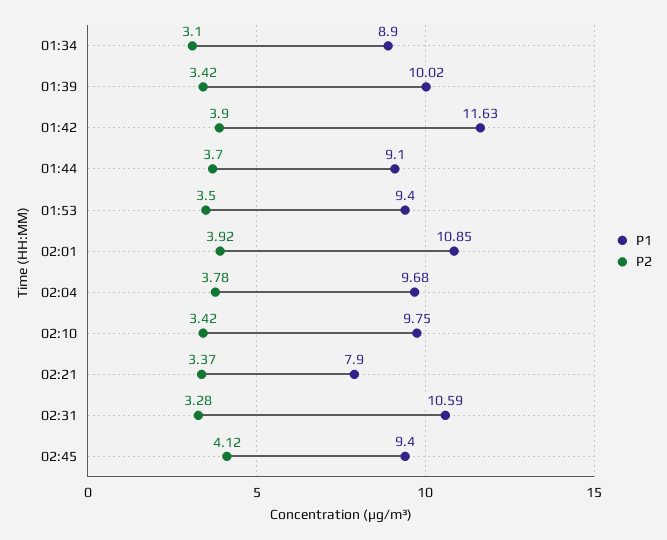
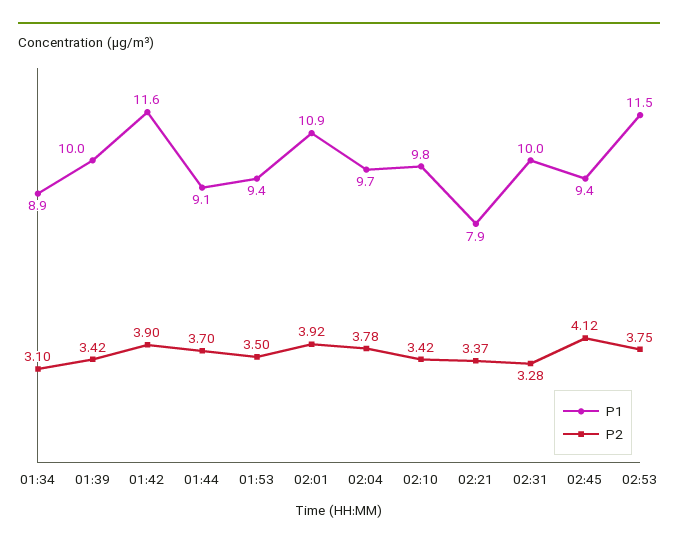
P1, 02:31: 10.59 -> 10
P1, 02:53: none -> 11.5
P2, 02:53: none -> 3.75

